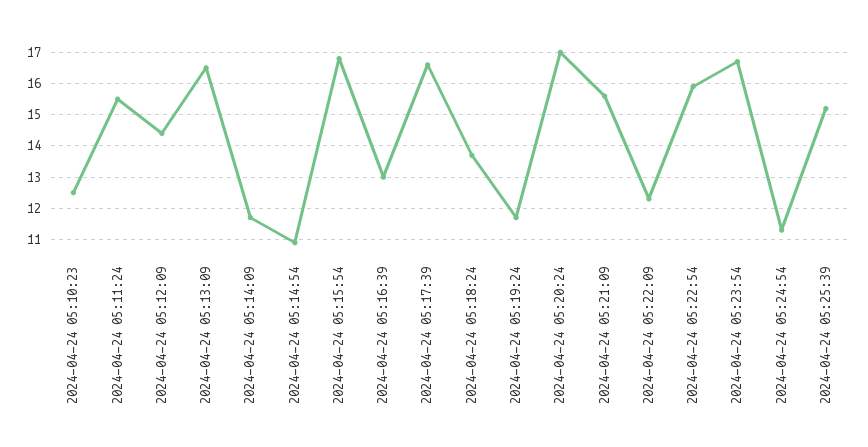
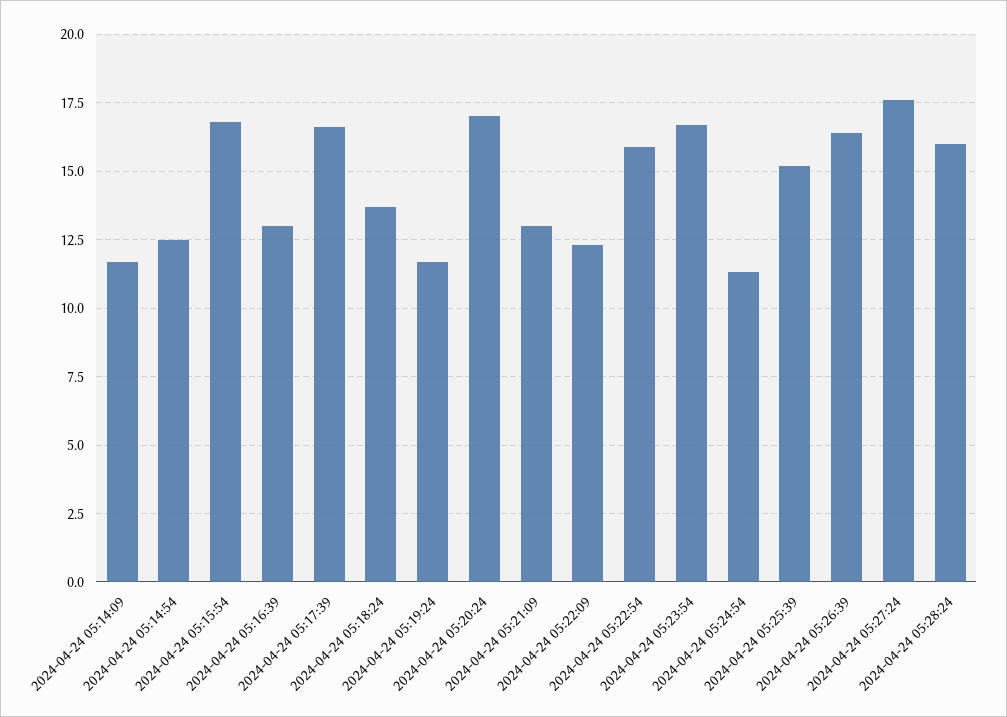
2024-04-24 05:10:23: 12.5 -> none
2024-04-24 05:11:24: 15.5 -> none
2024-04-24 05:12:09: 14.5 -> none
2024-04-24 05:13:09: 16.5 -> none
2024-04-24 05:14:54: 11 -> 12.5
2024-04-24 05:21:09: 15.5 -> 13
2024-04-24 05:26:39: none -> 16.5
2024-04-24 05:27:24: none -> 17.5
2024-04-24 05:28:24: none -> 16

